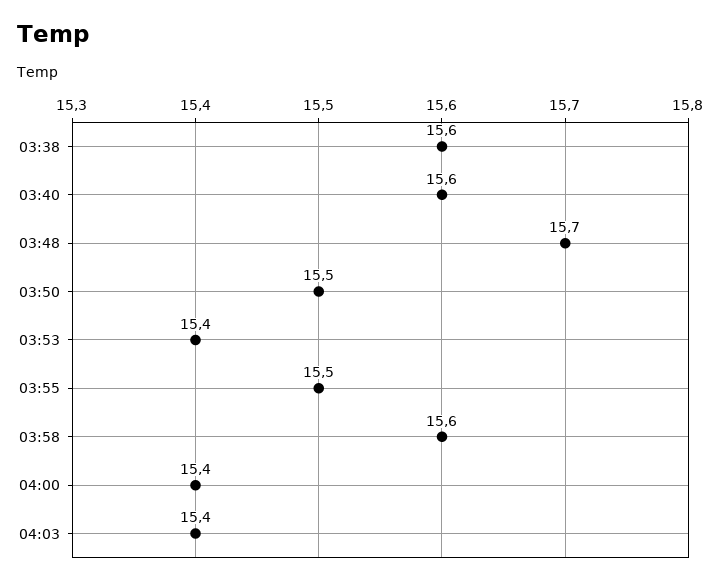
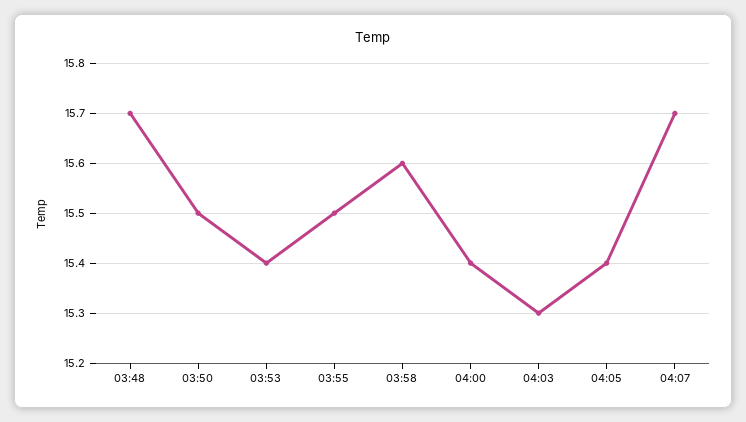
03:38: 15.6 -> none
03:40: 15.6 -> none
04:03: 15.4 -> 15.3
04:05: none -> 15.4
04:07: none -> 15.7

